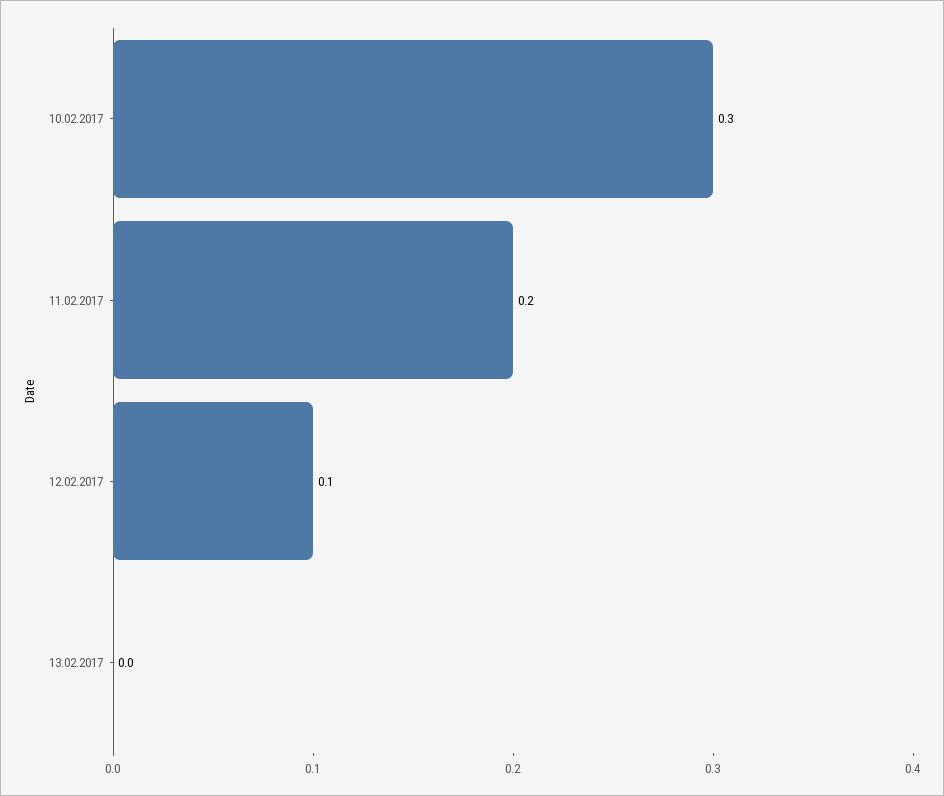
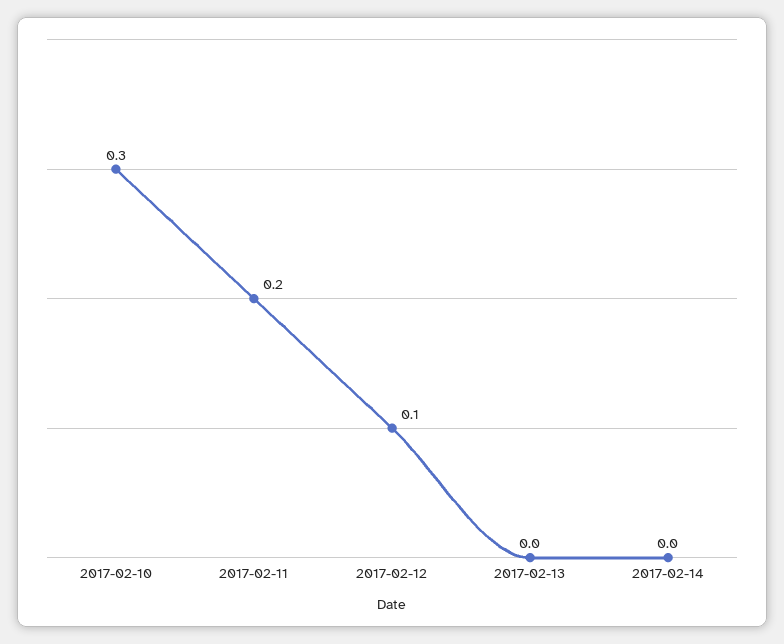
2017-02-14: none -> 0

